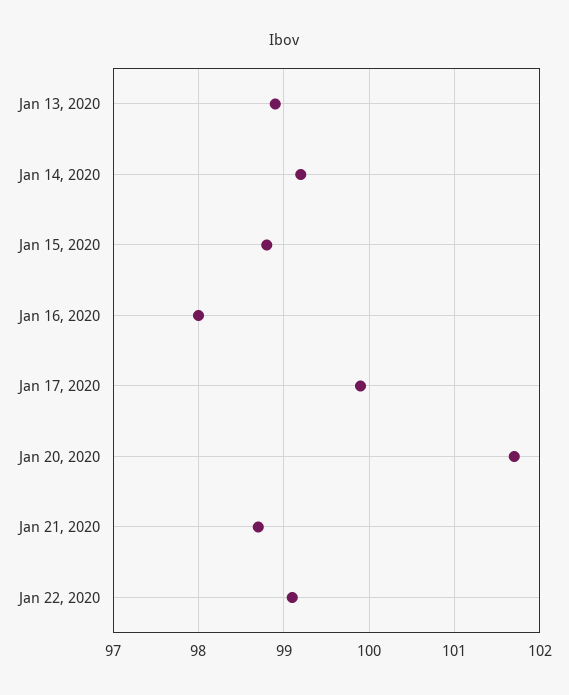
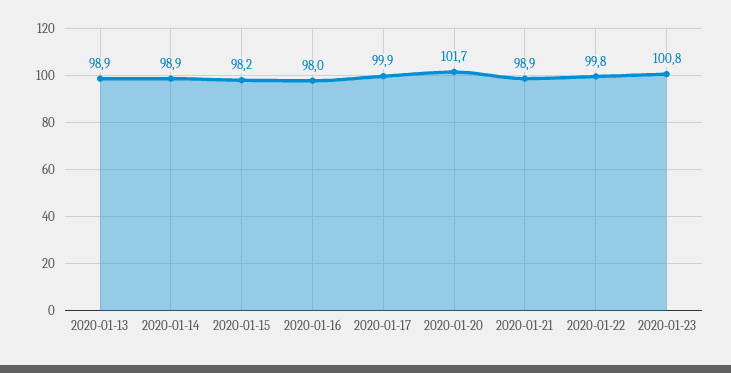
Jan 14, 2020: 99.2 -> 98.9
Jan 15, 2020: 98.8 -> 98.2
Jan 21, 2020: 98.7 -> 98.9
Jan 22, 2020: 99.1 -> 99.8
2020-01-23: none -> 100.8

